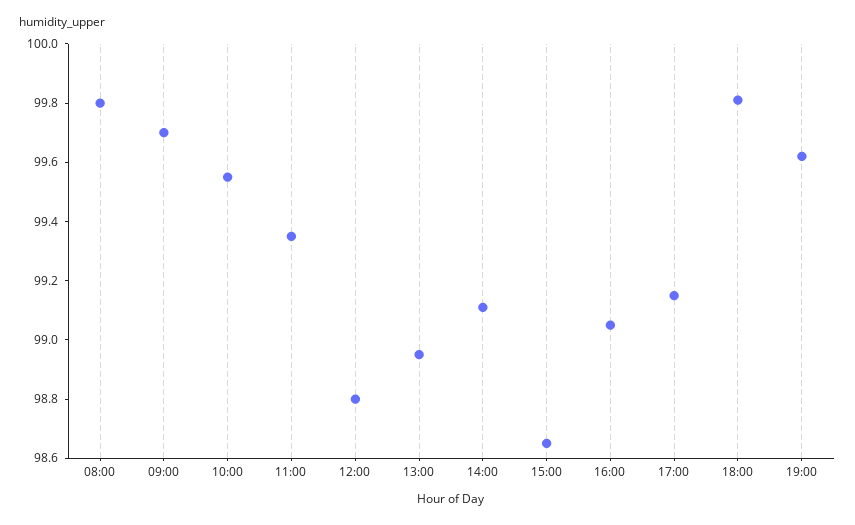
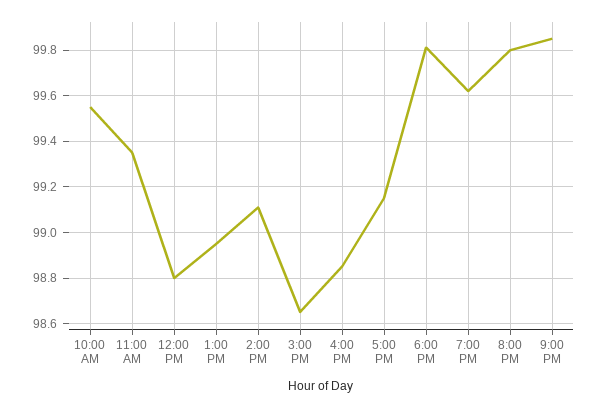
08:00: 99.8 -> none
09:00: 99.7 -> none
16:00: 99.05 -> 98.85
8:00 PM: none -> 99.8
9:00 PM: none -> 99.85

